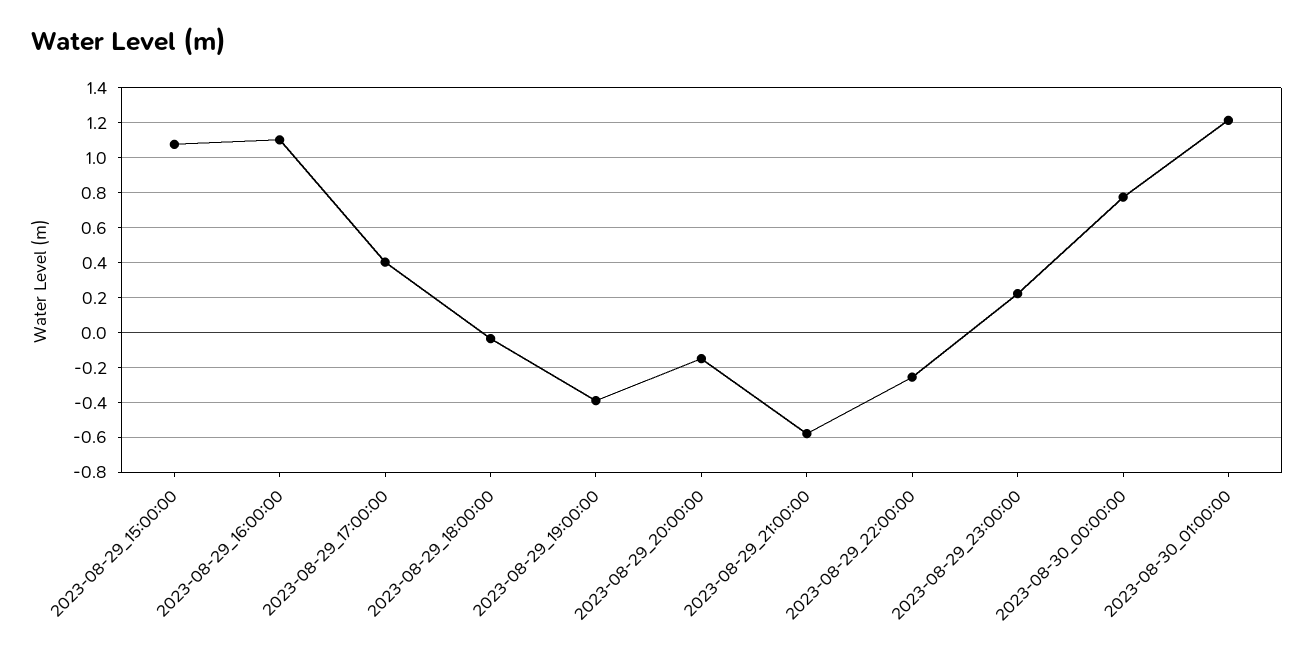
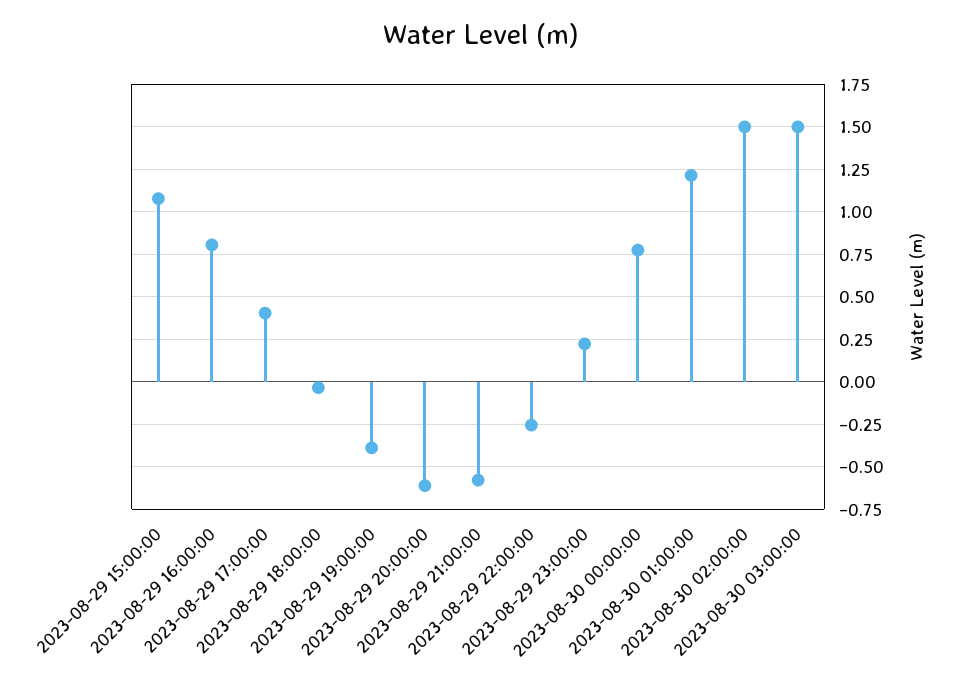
2023-08-29_16:00:00: 1.1 -> 0.8
2023-08-29_20:00:00: -0.15 -> -0.6
2023-08-30 02:00:00: none -> 1.5
2023-08-30 03:00:00: none -> 1.5

